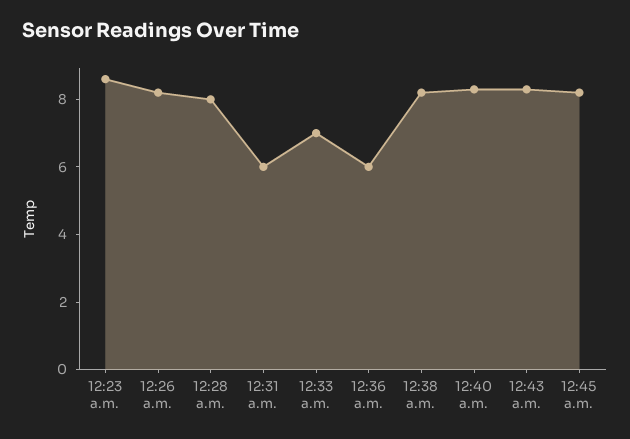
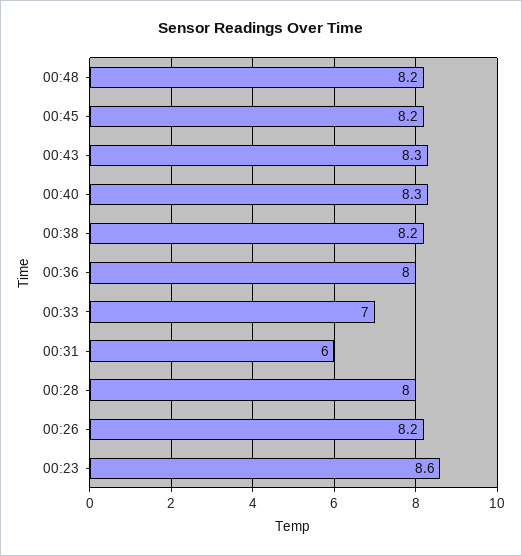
12:36 a.m.: 6 -> 8
00:48: none -> 8.2

